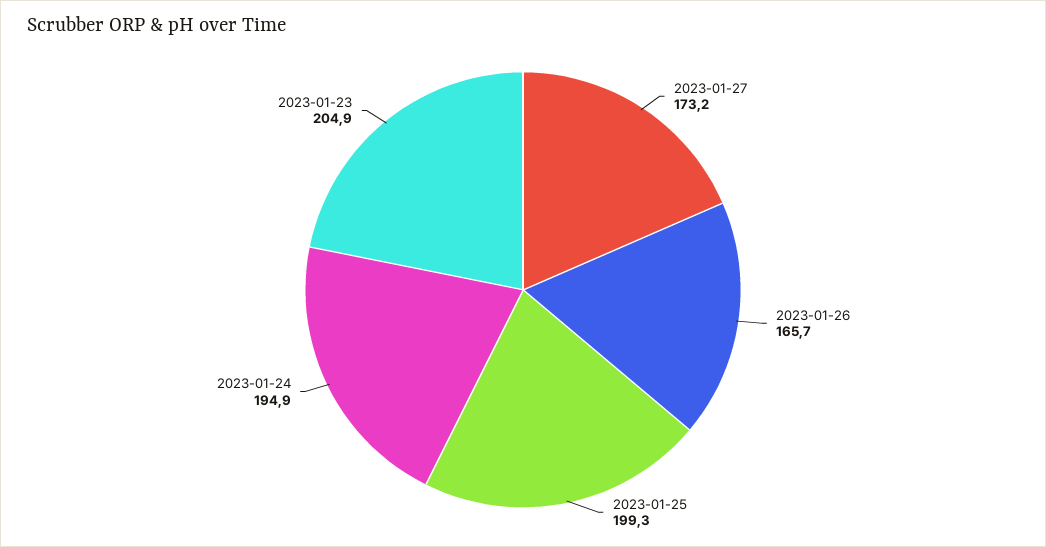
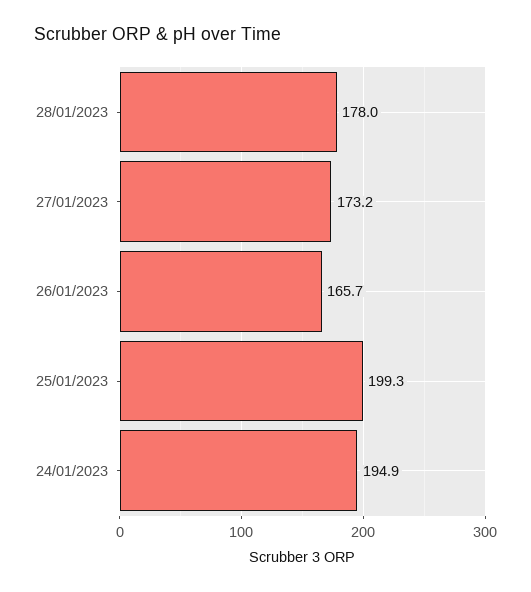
2023-01-23: 204.9 -> none
28/01/2023: none -> 178

